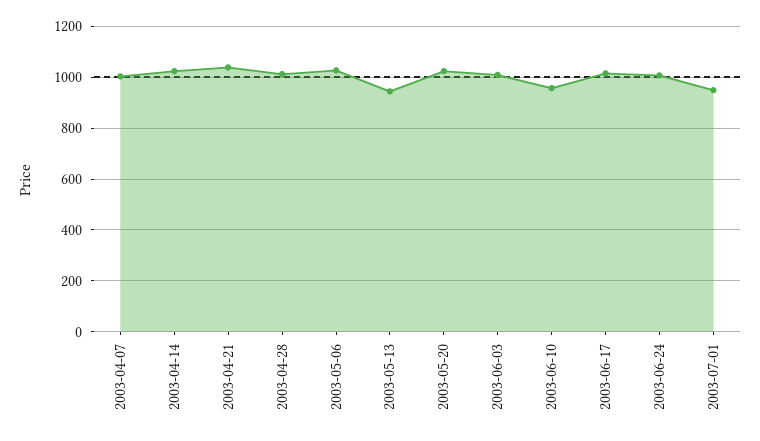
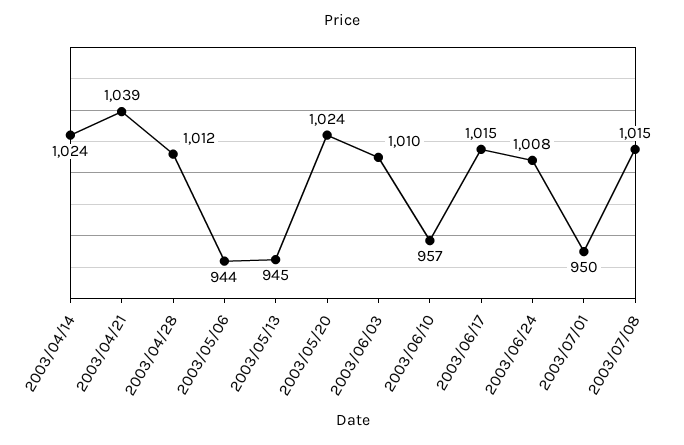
2003-04-07: 1000 -> none
2003-05-06: 1025 -> 944
2003/07/08: none -> 1015

